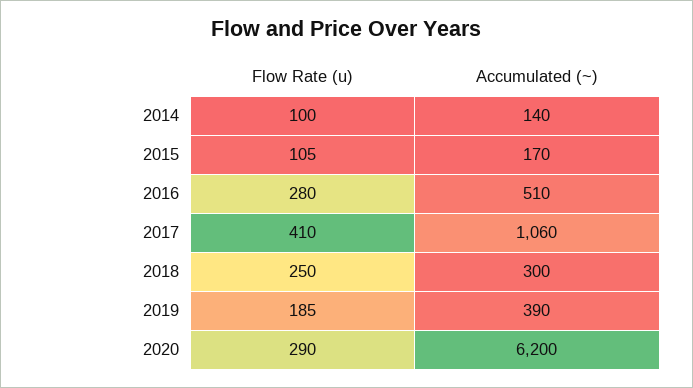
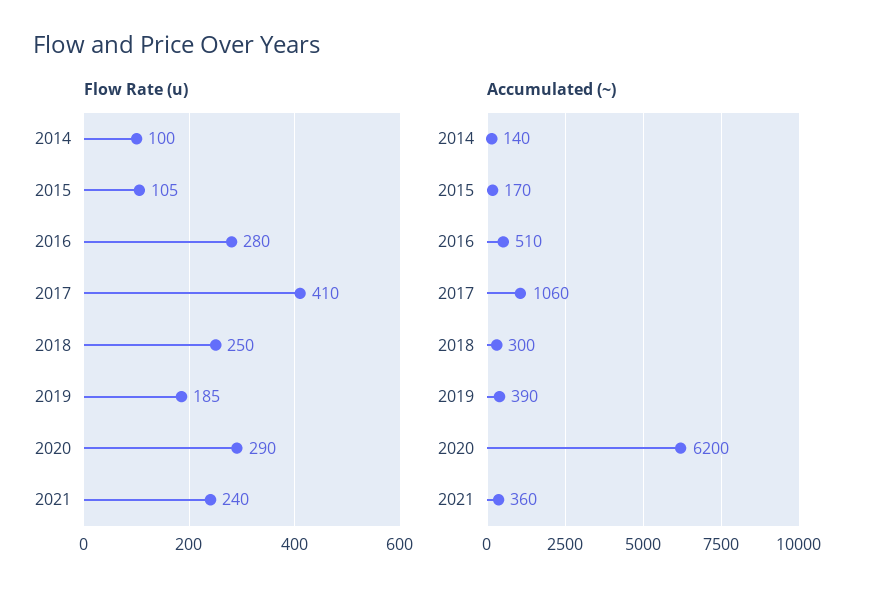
Flow Rate (u), 2021: none -> 240
Accumulated (~), 2021: none -> 360

